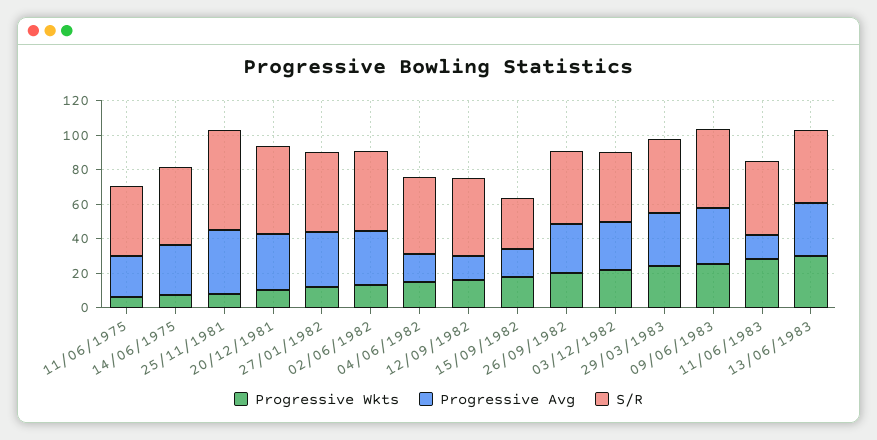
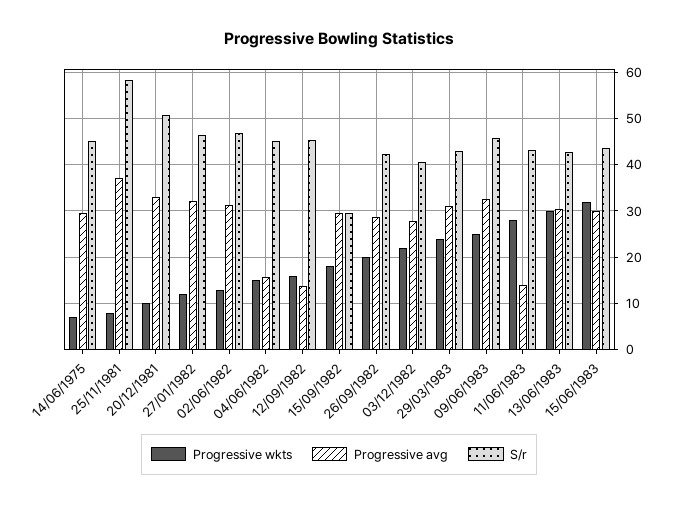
Progressive Wkts, 11/06/1975: 5 -> none
Progressive Avg, 11/06/1975: 25 -> none
S/R, 11/06/1975: 40 -> none
Progressive Avg, 15/09/1982: 15 -> 30
Progressive Wkts, 15/06/1983: none -> 32
Progressive Avg, 15/06/1983: none -> 30
S/R, 15/06/1983: none -> 44

